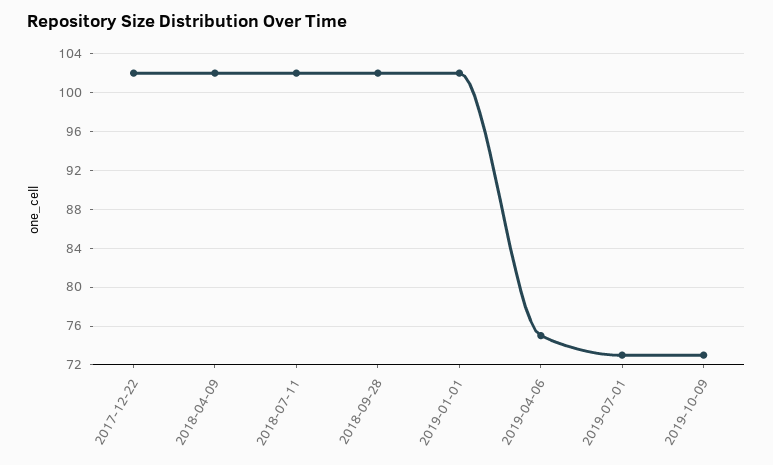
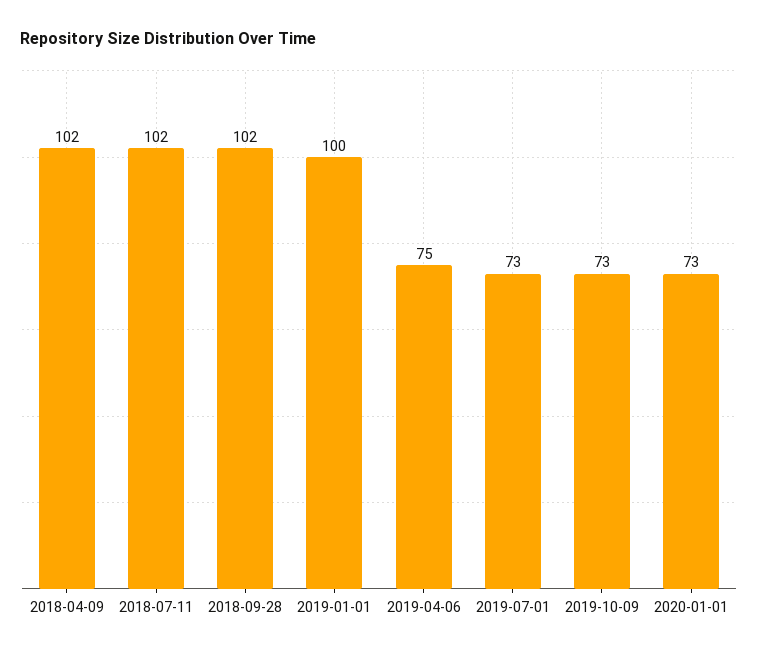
2017-12-22: 102 -> none
2019-01-01: 102 -> 100
2020-01-01: none -> 73

